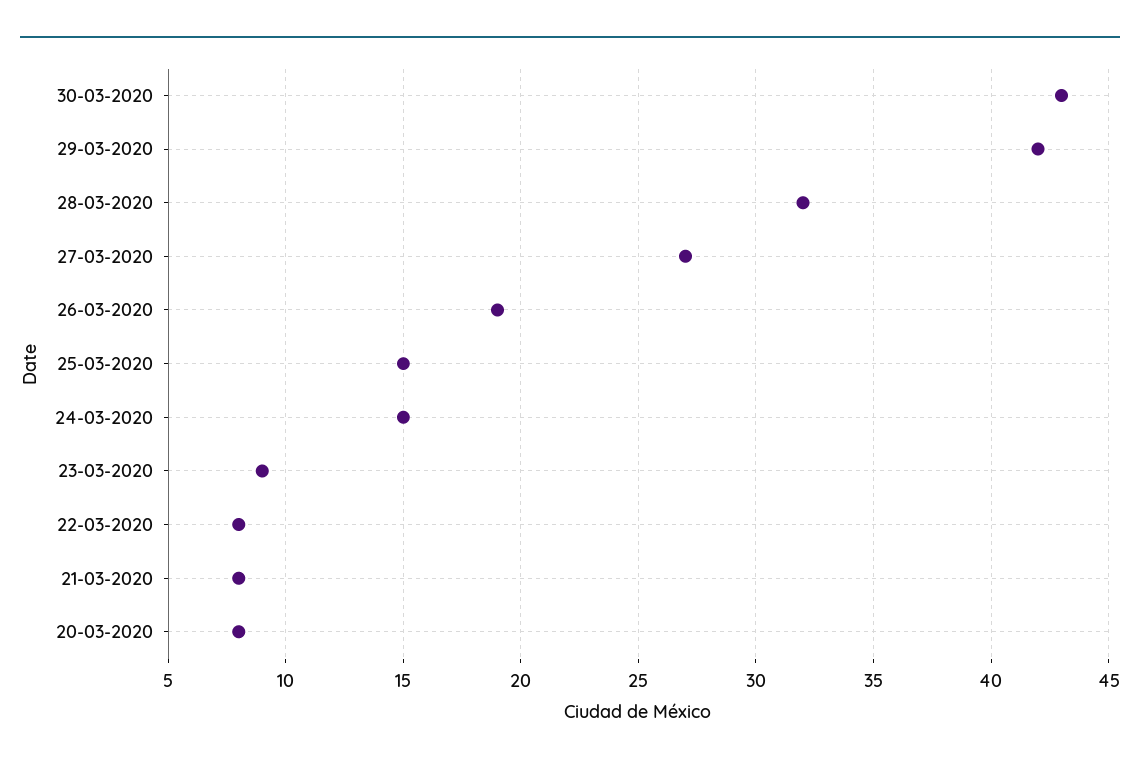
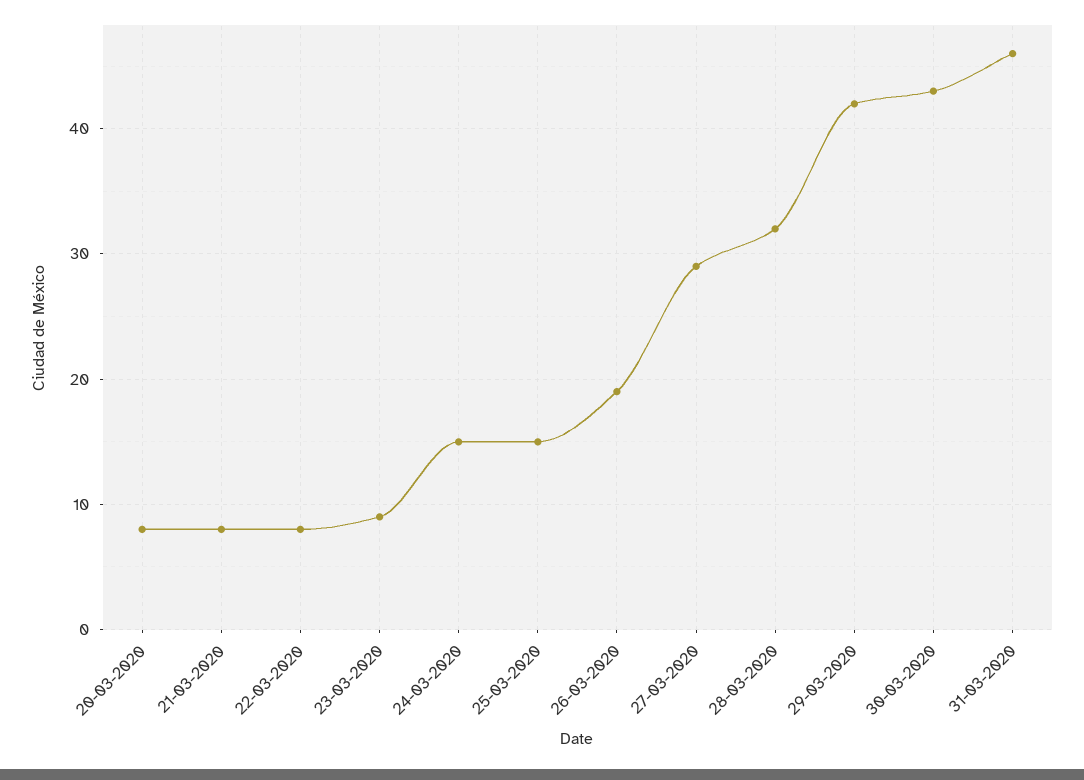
27-03-2020: 27 -> 29
31-03-2020: none -> 46

